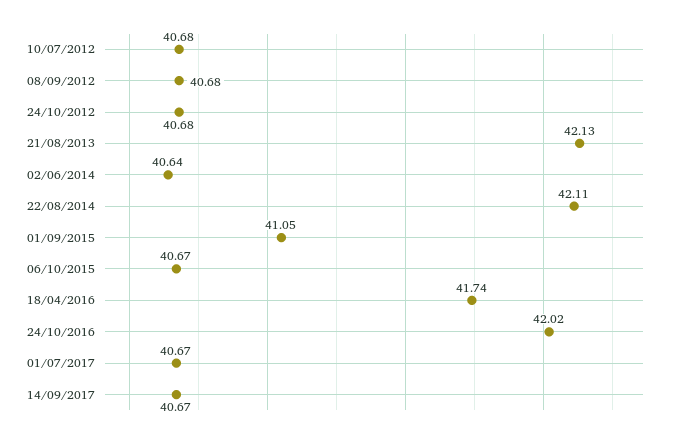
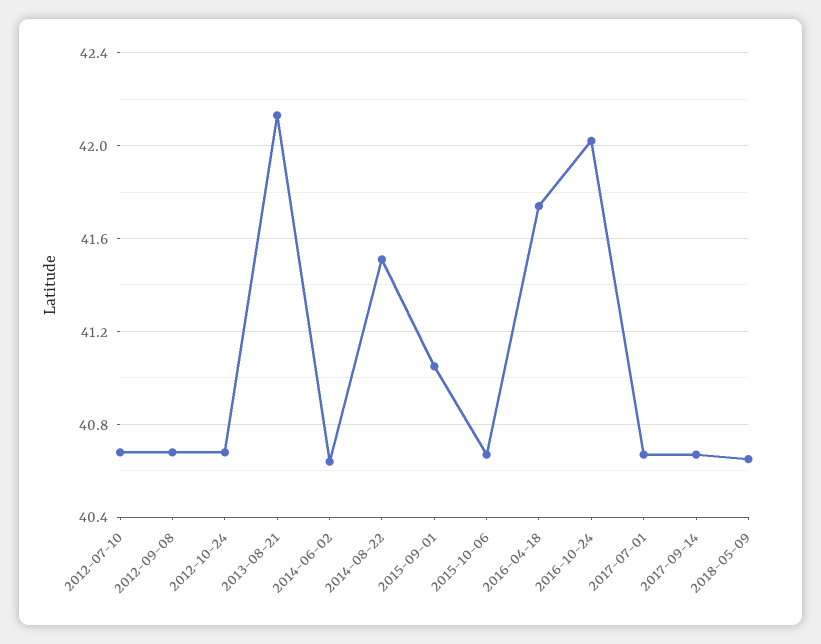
22/08/2014: 42.11 -> 41.5
2018-05-09: none -> 40.65

